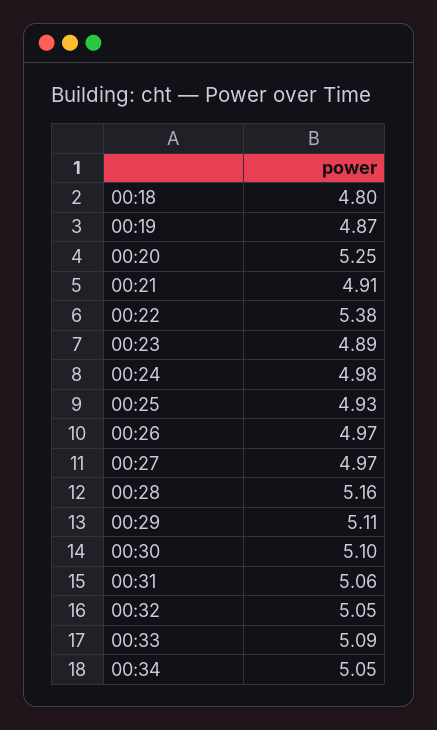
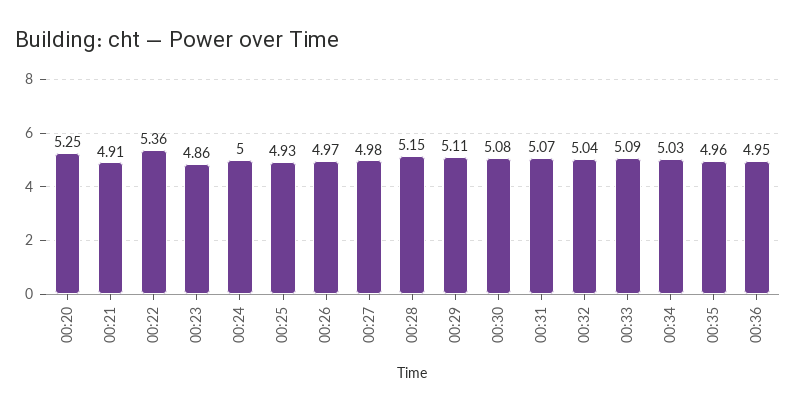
00:18: 4.8 -> none
00:19: 4.87 -> none
00:22: 5.38 -> 5.36
00:23: 4.89 -> 4.86
00:24: 4.98 -> 5
00:27: 4.97 -> 4.98
00:28: 5.16 -> 5.15
00:30: 5.1 -> 5.08
00:31: 5.06 -> 5.07
00:32: 5.05 -> 5.04
00:34: 5.05 -> 5.03
00:35: none -> 4.96
00:36: none -> 4.95

